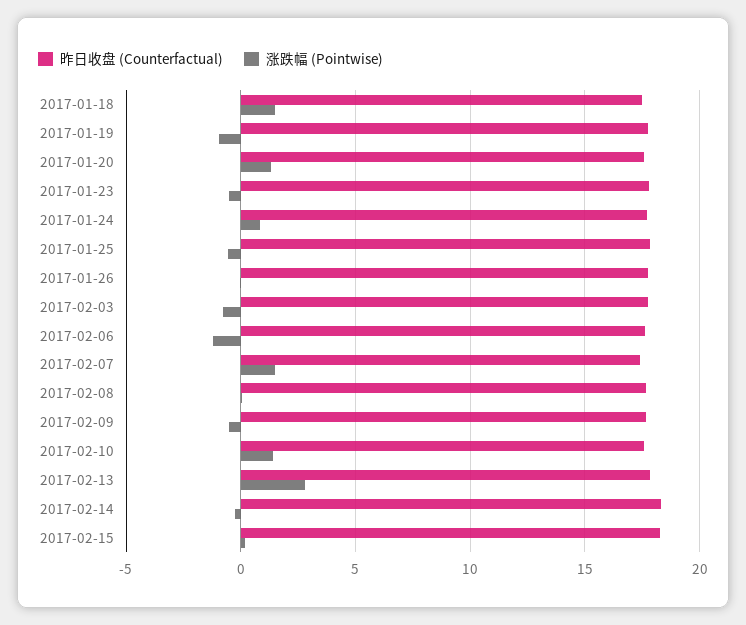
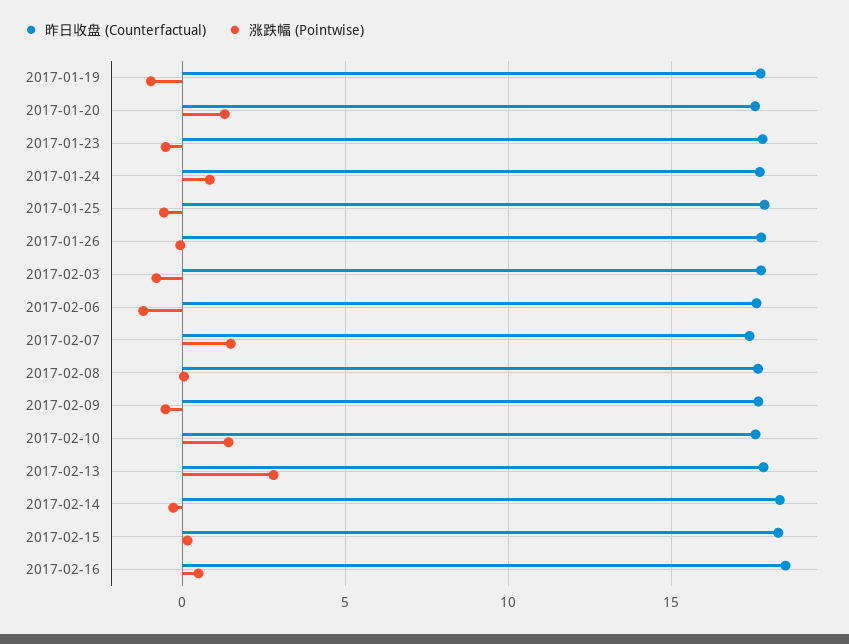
昨日收盘 (Counterfactual), 2017-01-18: 17.5 -> none
涨跌幅 (Pointwise), 2017-01-18: 1.5 -> none
昨日收盘 (Counterfactual), 2017-02-16: none -> 18.5
涨跌幅 (Pointwise), 2017-02-16: none -> 0.5

